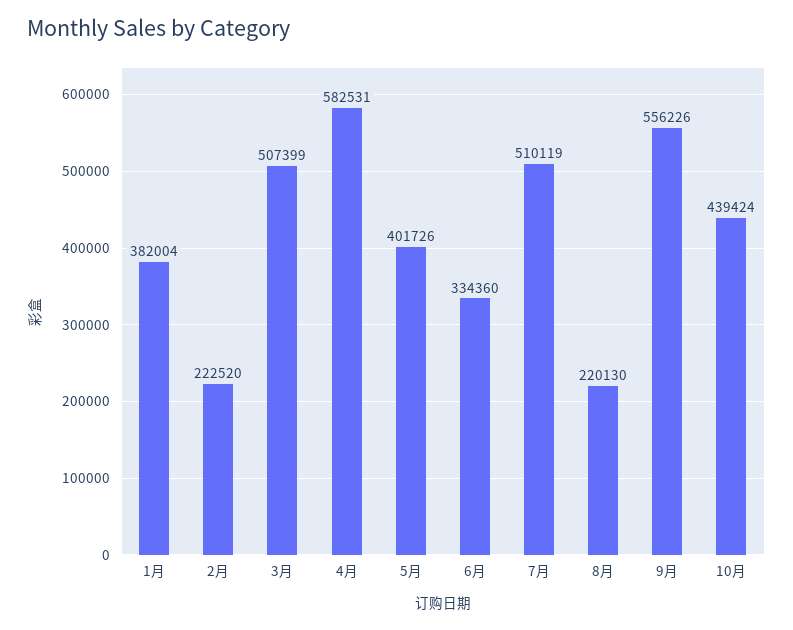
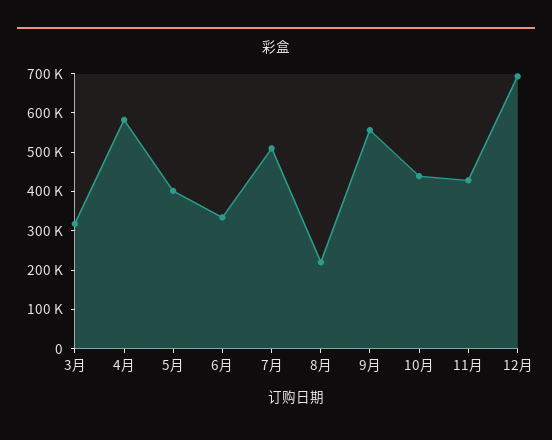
1月: 382004 -> none
2月: 222520 -> none
3月: 507399 -> 325000
11月: none -> 425000
12月: none -> 700000

